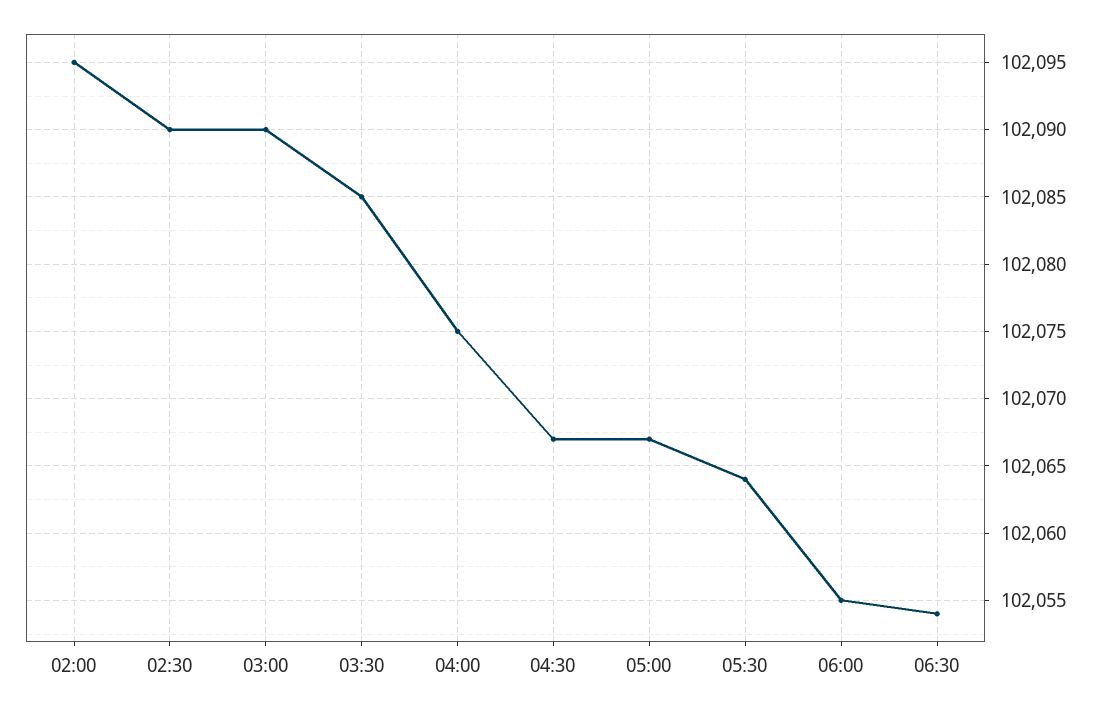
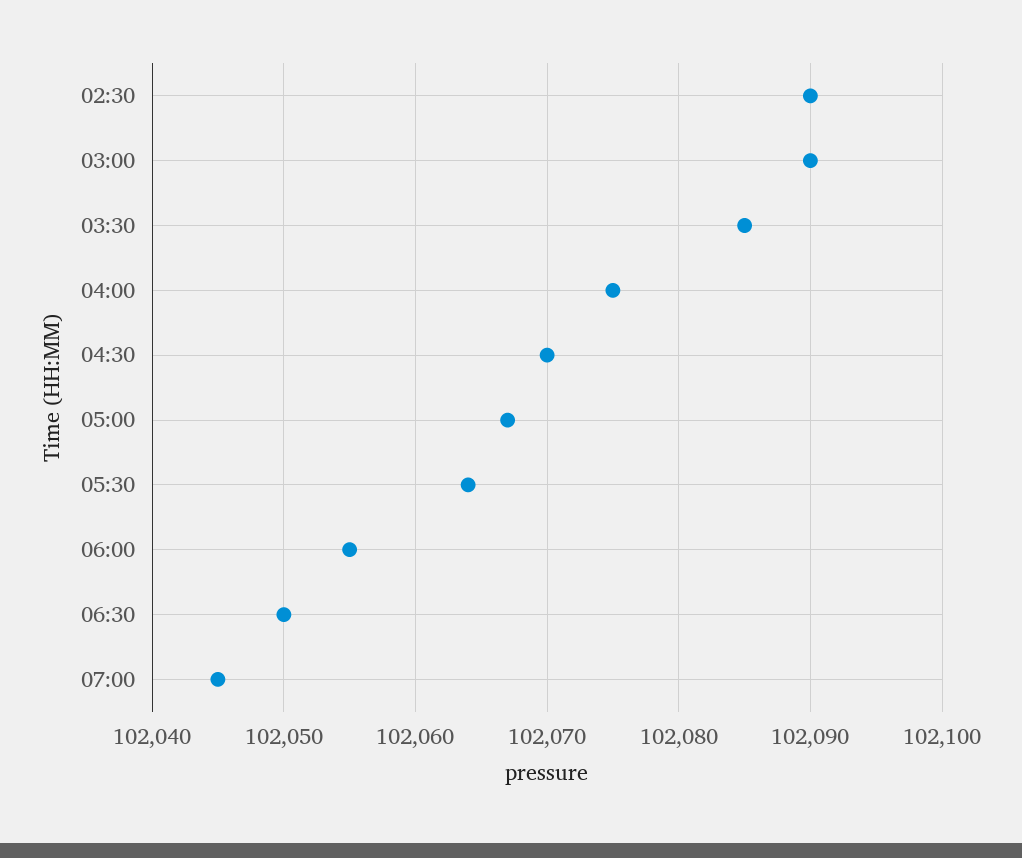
02:00: 102095 -> none
04:30: 102067 -> 102070
06:30: 102054 -> 102050
07:00: none -> 102045

